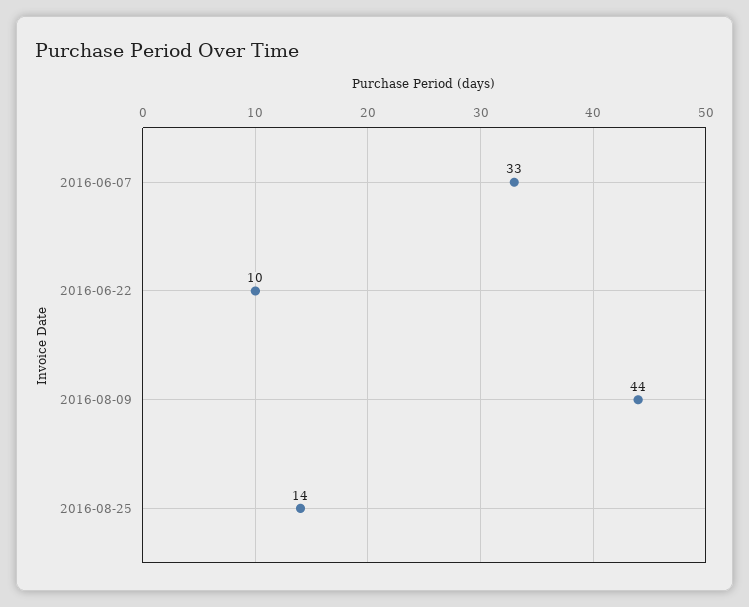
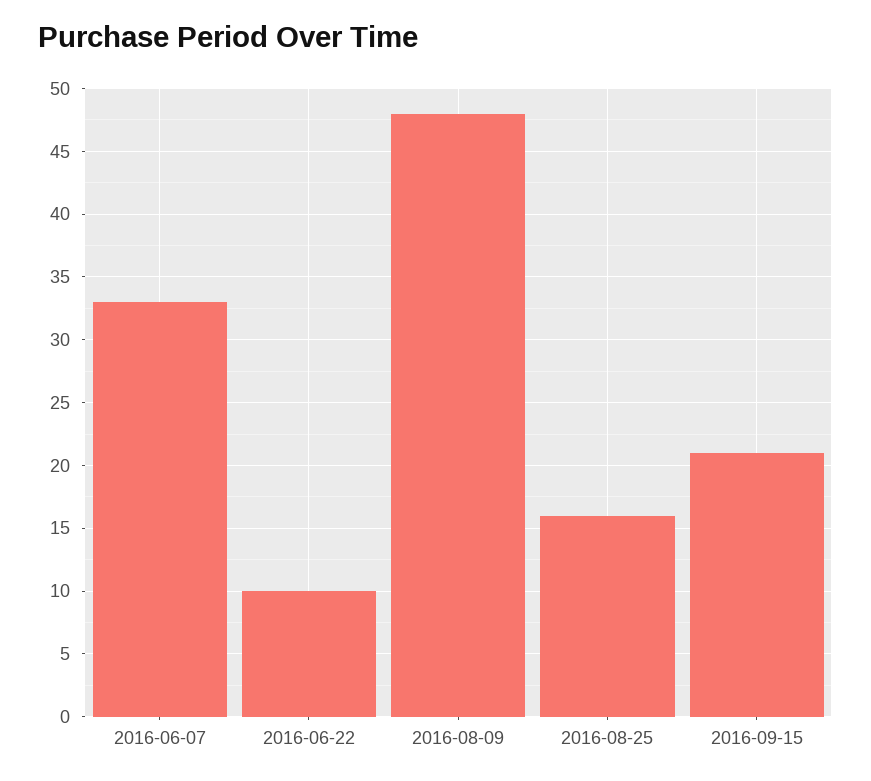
2016-08-09: 44 -> 48
2016-08-25: 14 -> 16
2016-09-15: none -> 21

